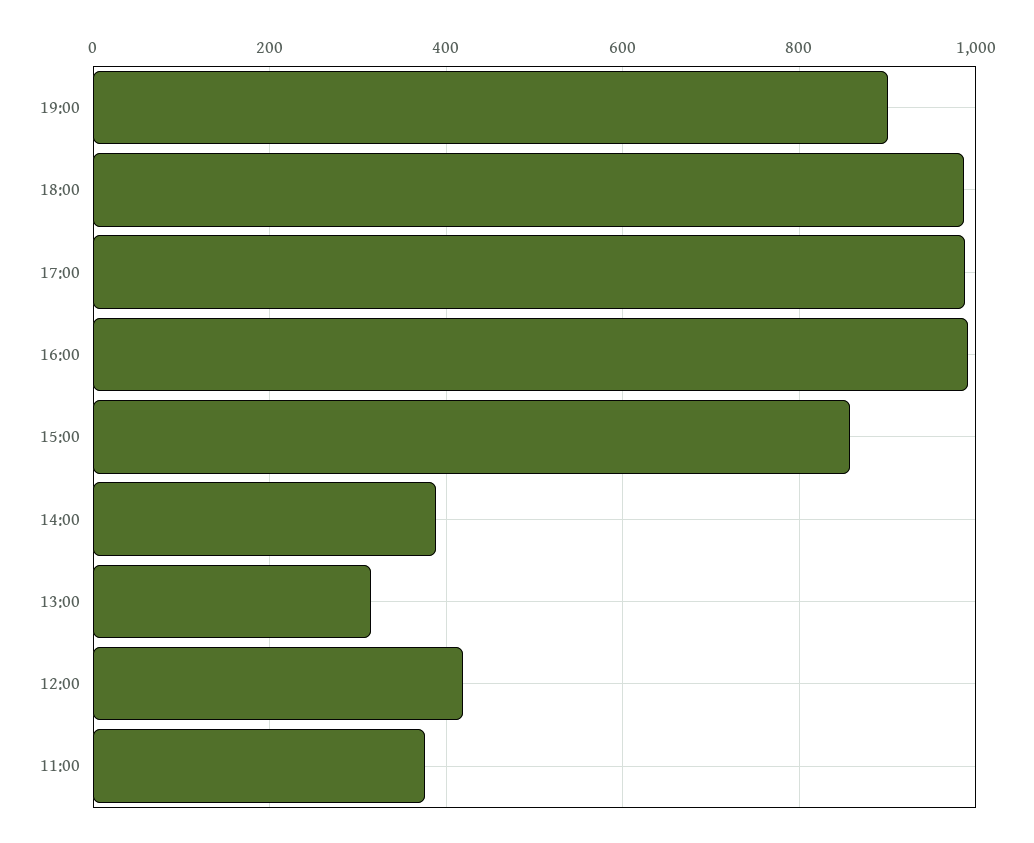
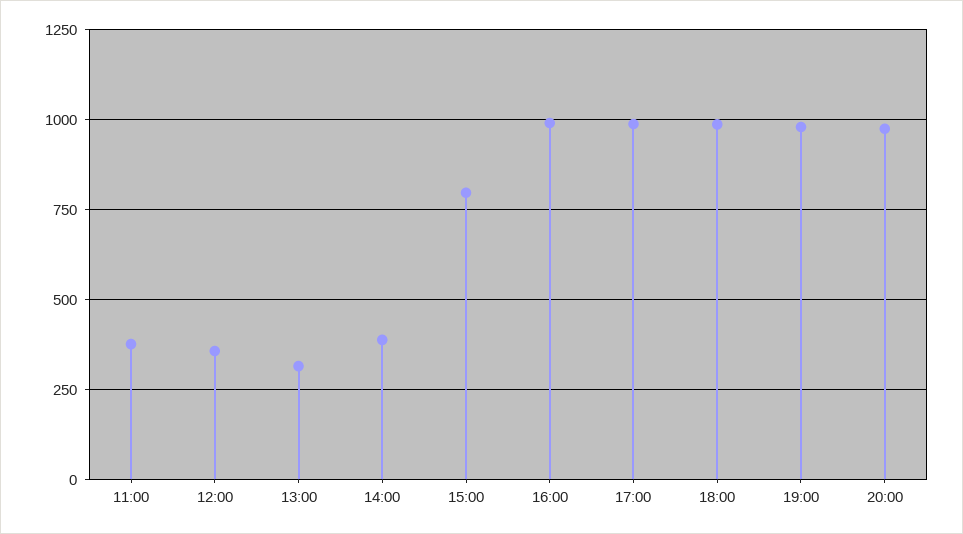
19:00: 900 -> 975
15:00: 860 -> 800
12:00: 420 -> 350
20:00: none -> 975

